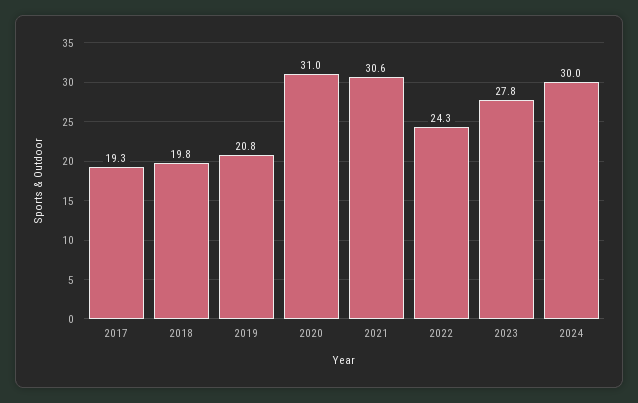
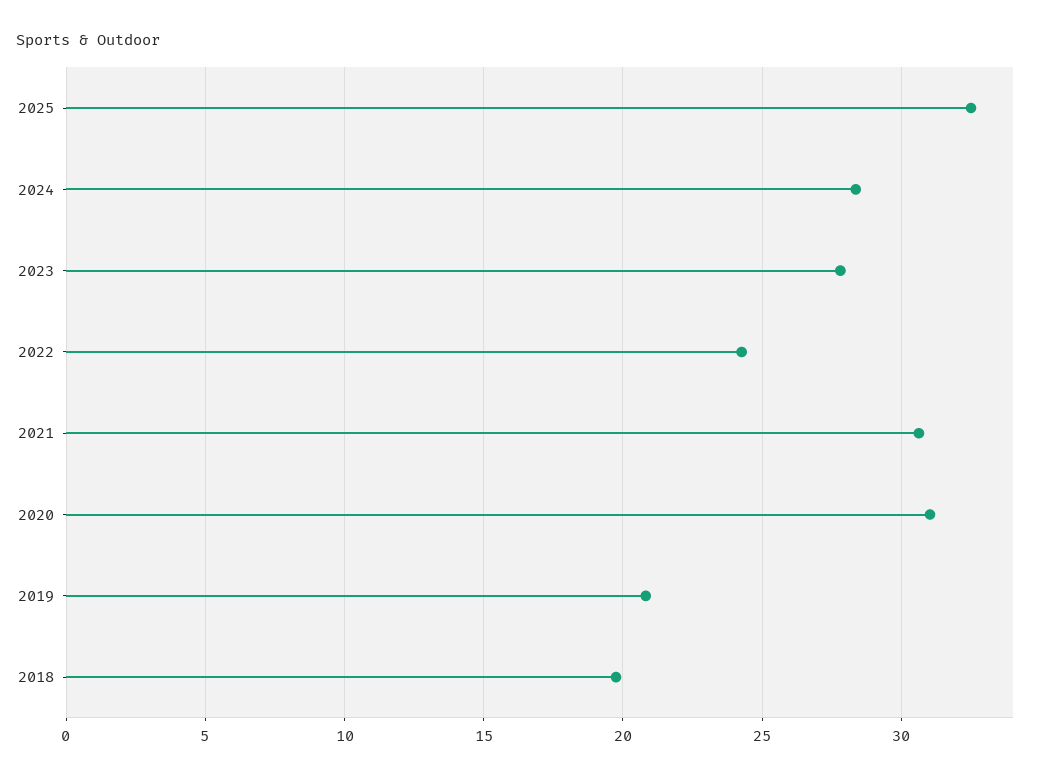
2017: 19.3 -> none
2024: 30 -> 28.5
2025: none -> 32.5

